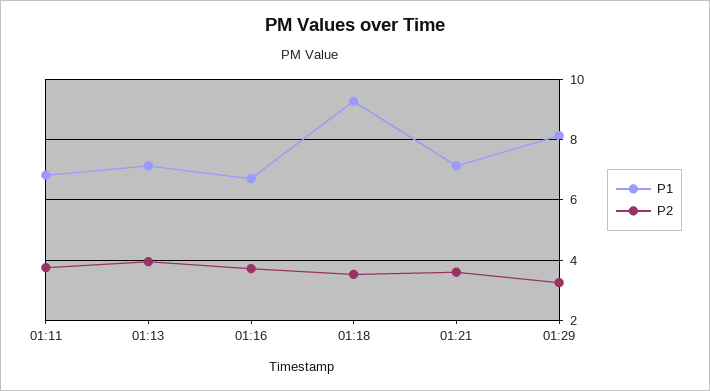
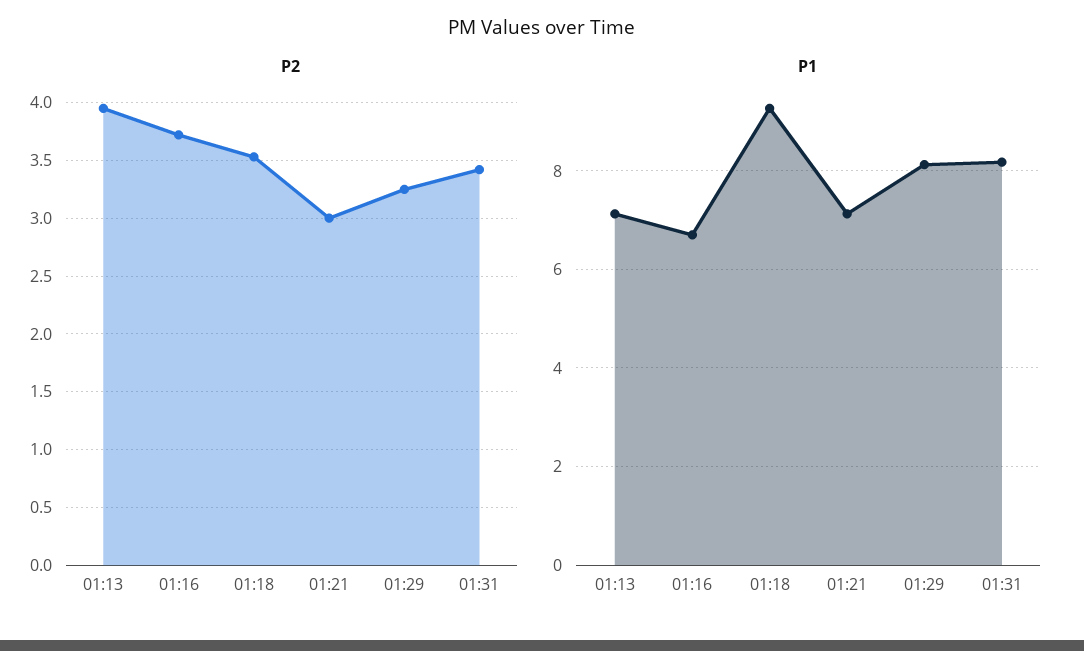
P1, 01:11: 6.8 -> none
P2, 01:11: 3.8 -> none
P2, 01:21: 3.6 -> 3
P2, 01:31: none -> 3.4
P1, 01:31: none -> 8.2

